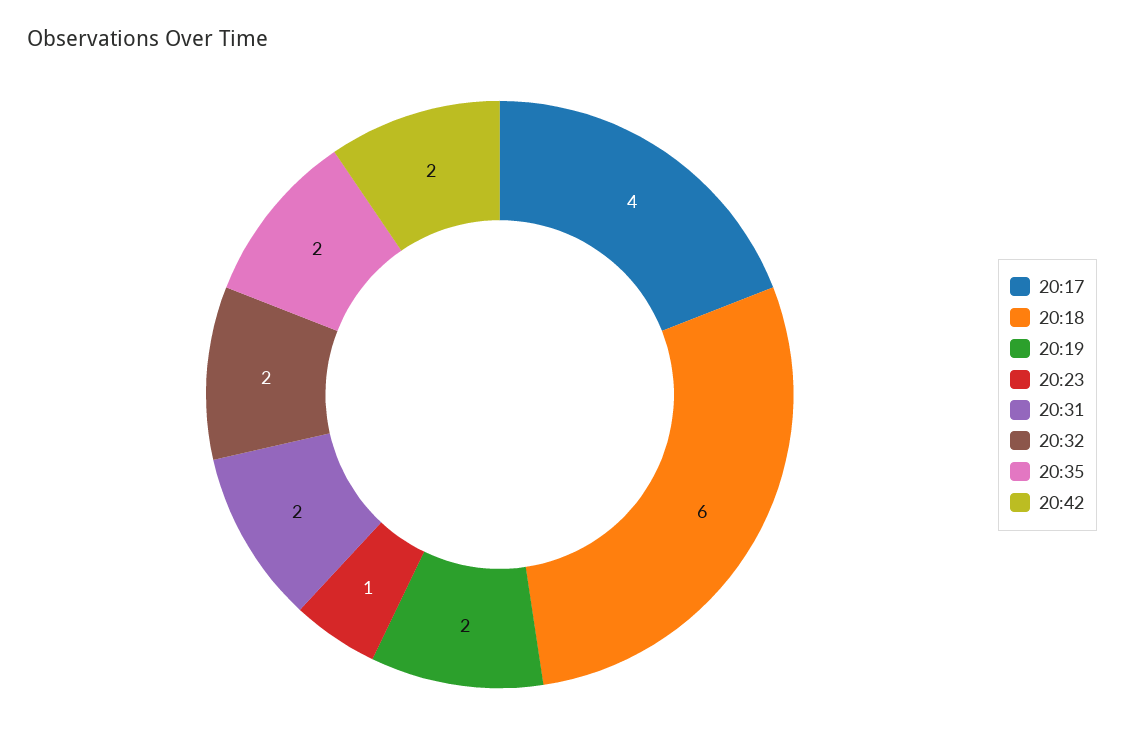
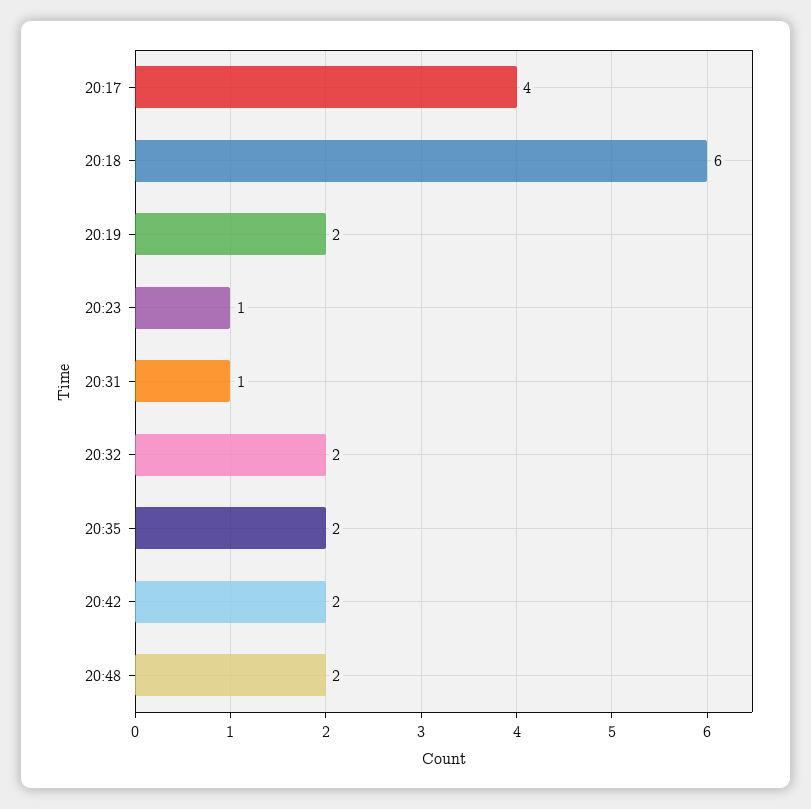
20:31: 2 -> 1
20:48: none -> 2

